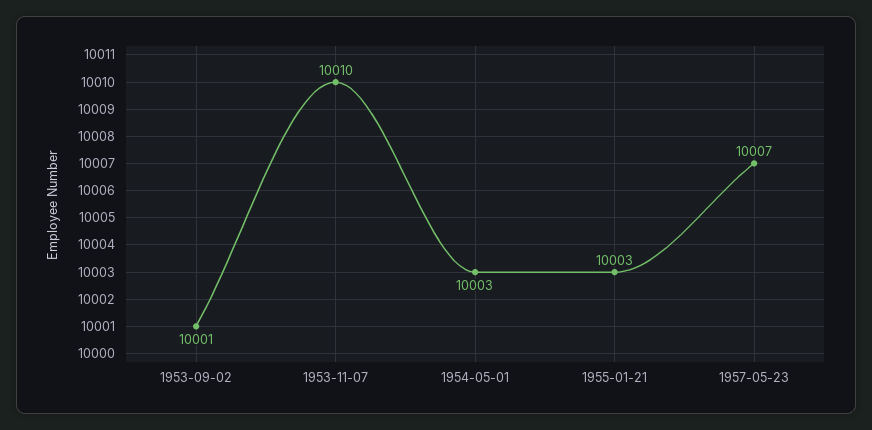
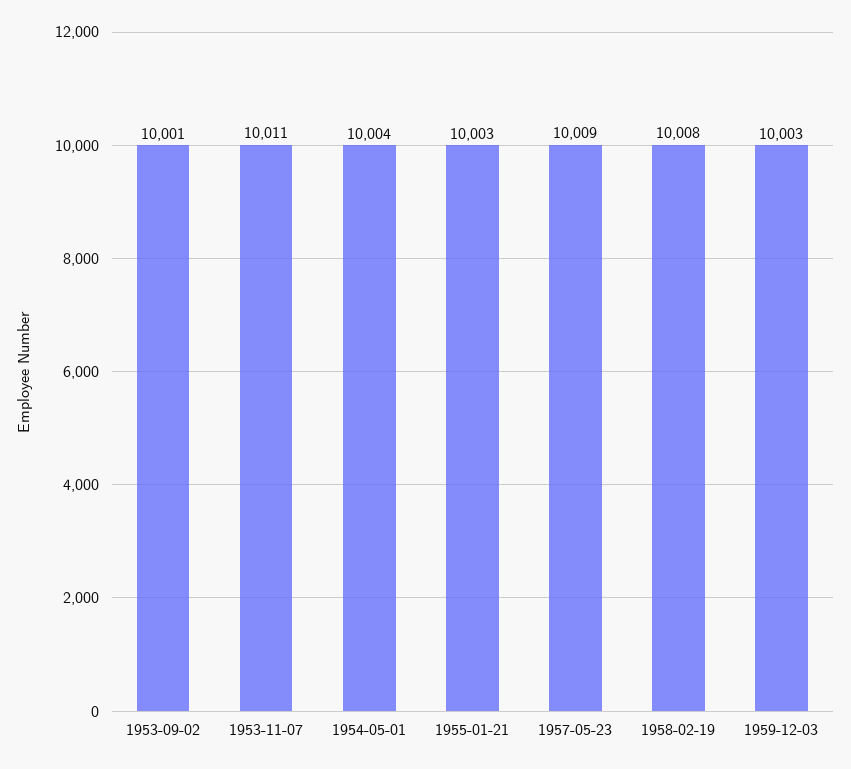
1953-11-07: 10010 -> 10011
1954-05-01: 10003 -> 10004
1957-05-23: 10007 -> 10009
1958-02-19: none -> 10008
1959-12-03: none -> 10003

